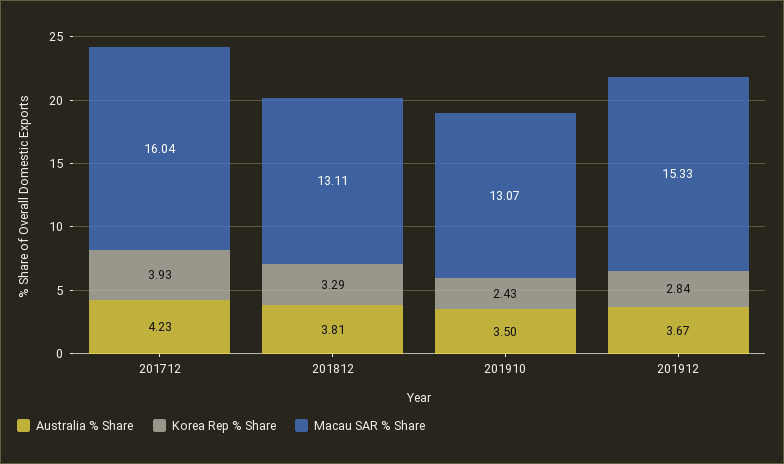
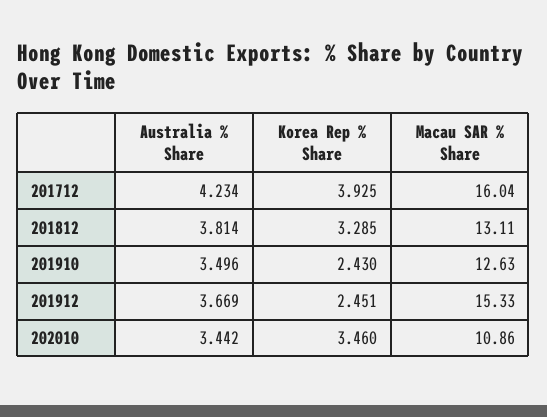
Macau SAR % Share, 201910: 13.07 -> 12.63
Korea Rep % Share, 201912: 2.84 -> 2.451
Australia % Share, 202010: none -> 3.442
Korea Rep % Share, 202010: none -> 3.46
Macau SAR % Share, 202010: none -> 10.86

